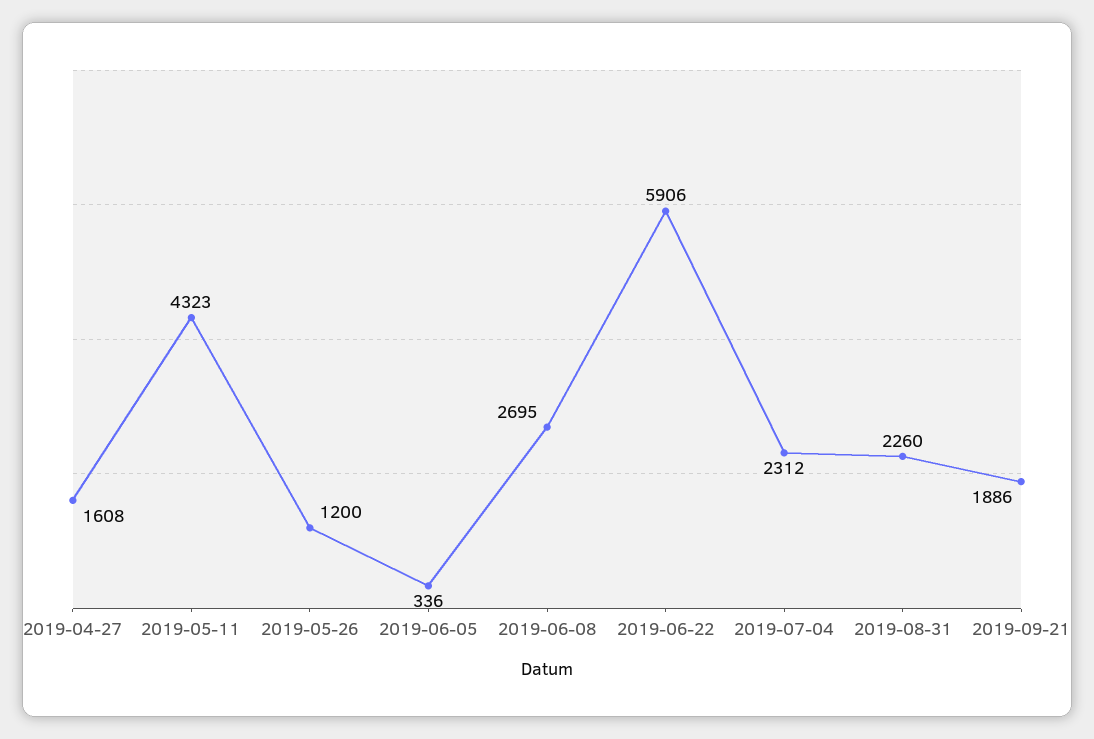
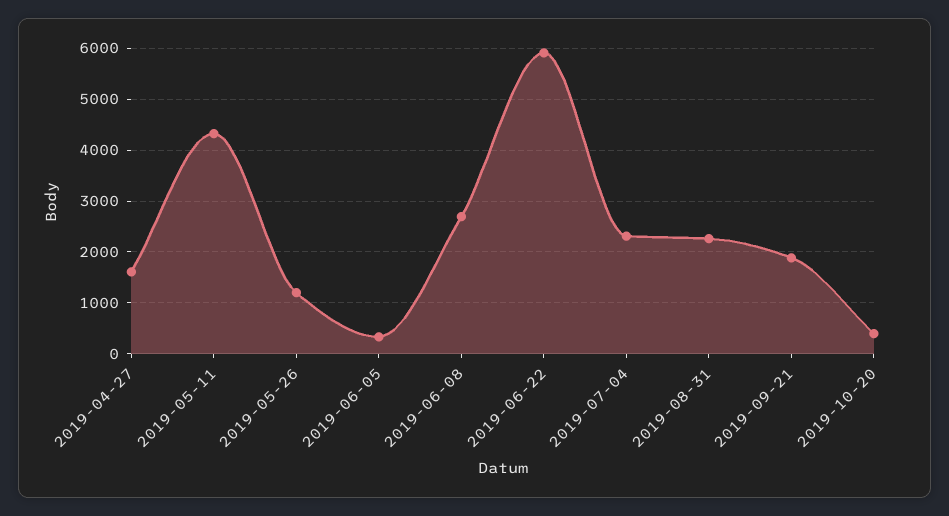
2019-10-20: none -> 400

